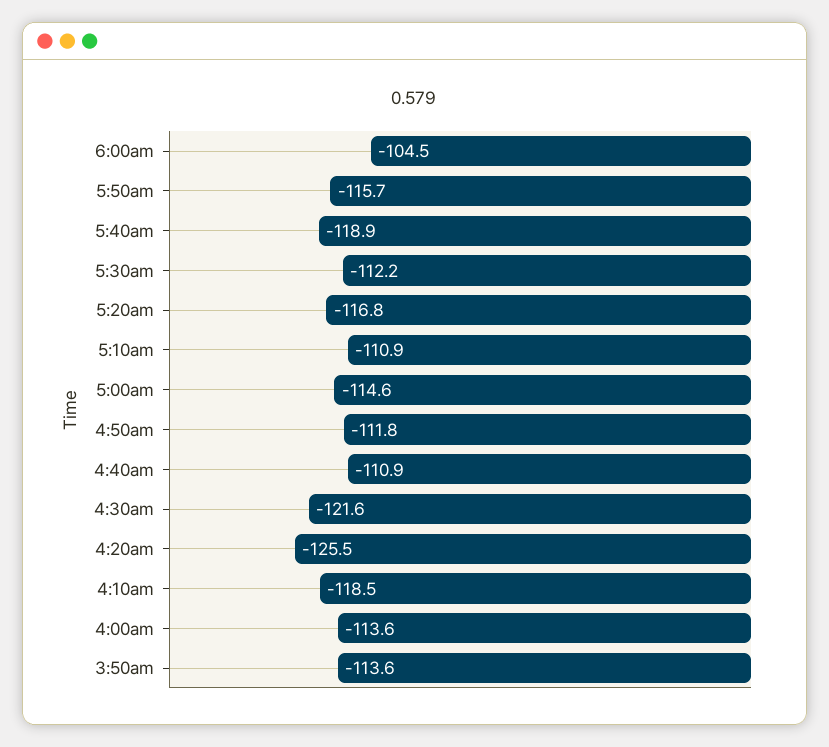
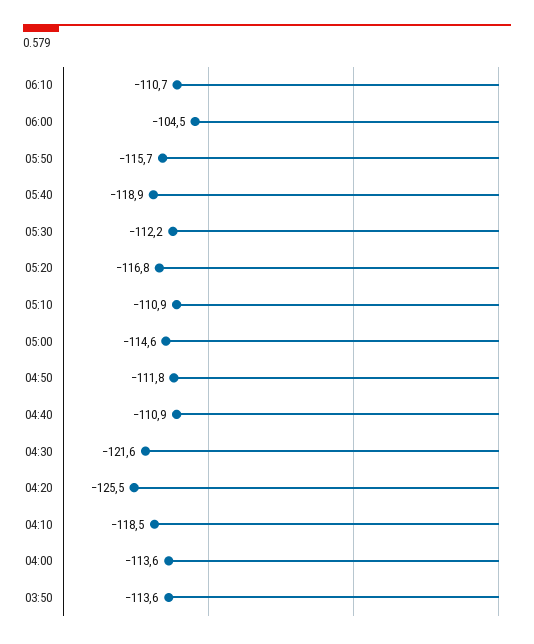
06:10: none -> -110.7

